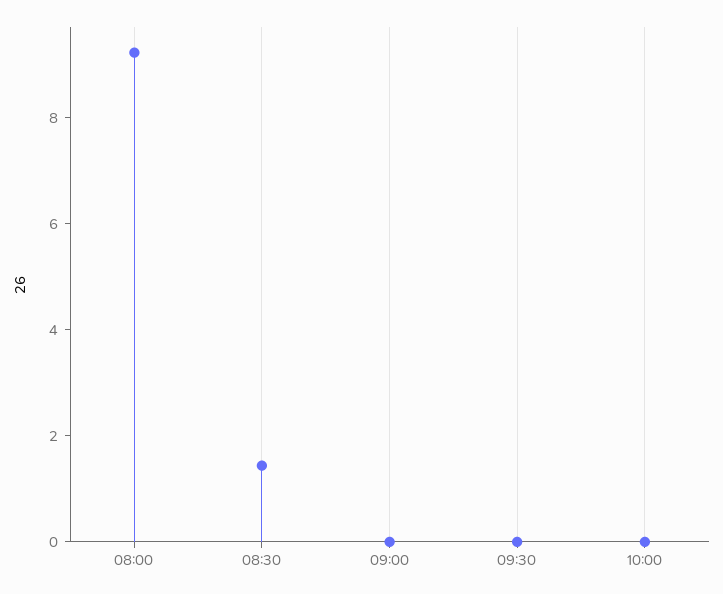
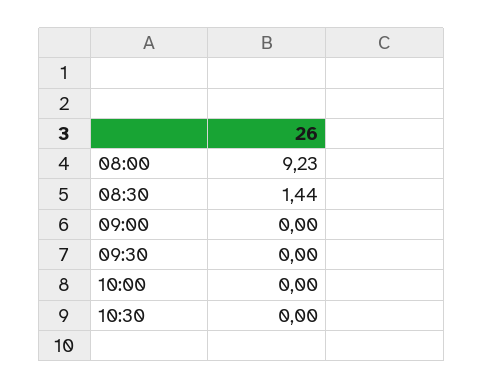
10:30: none -> 0

